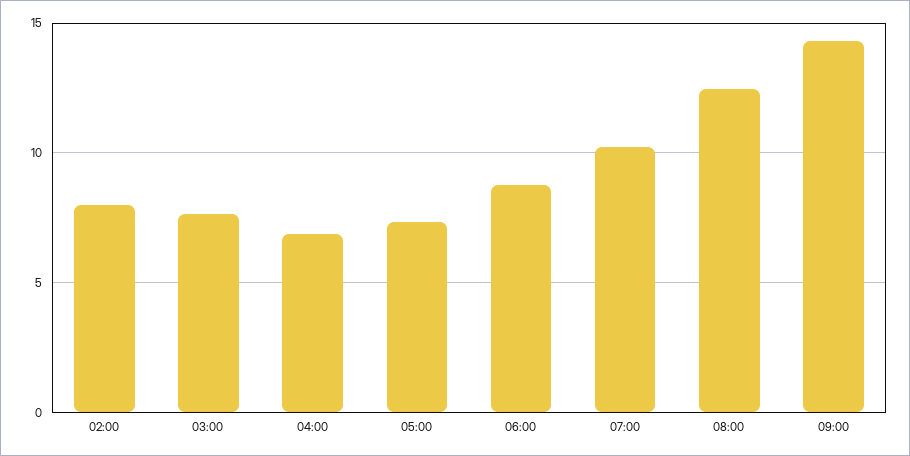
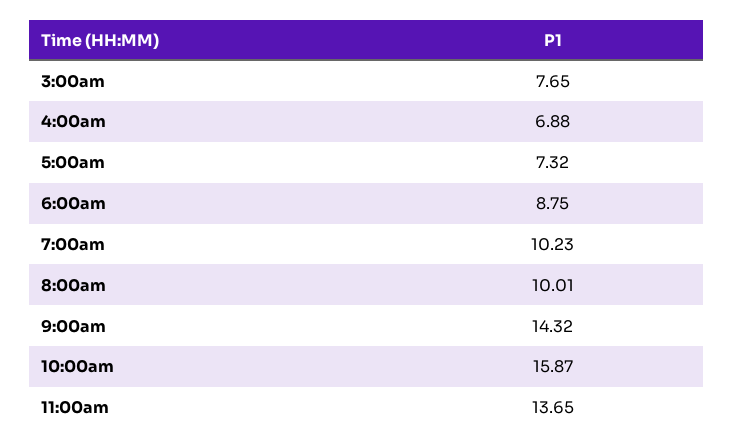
02:00: 8 -> none
08:00: 12.5 -> 10.01
10:00am: none -> 15.87
11:00am: none -> 13.65

